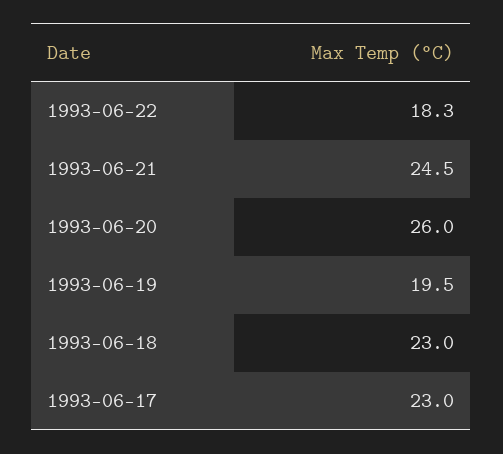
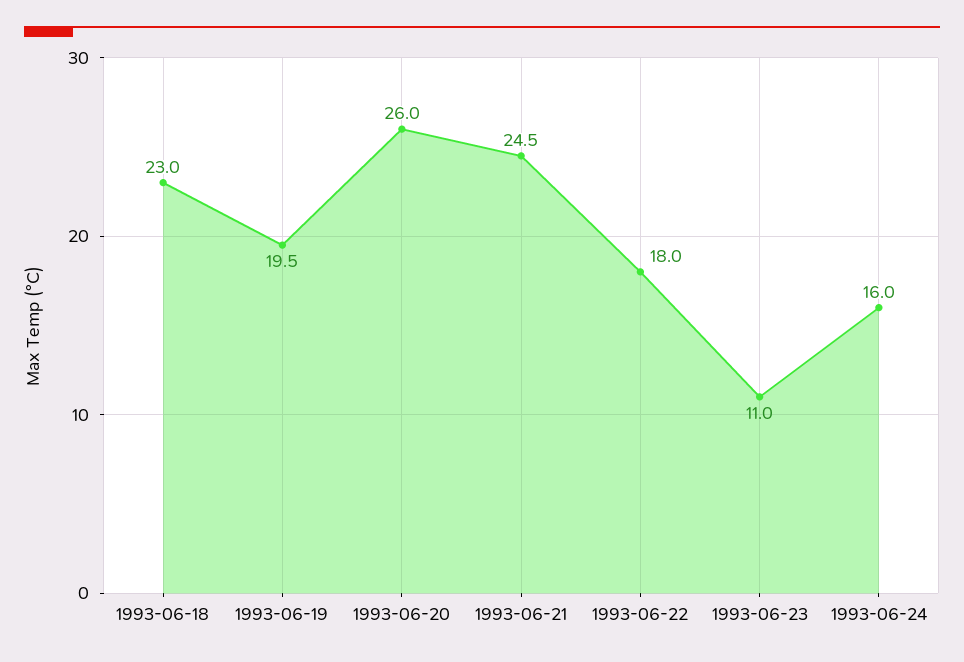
1993-06-22: 18.3 -> 18
1993-06-17: 23 -> none
1993-06-23: none -> 11
1993-06-24: none -> 16

